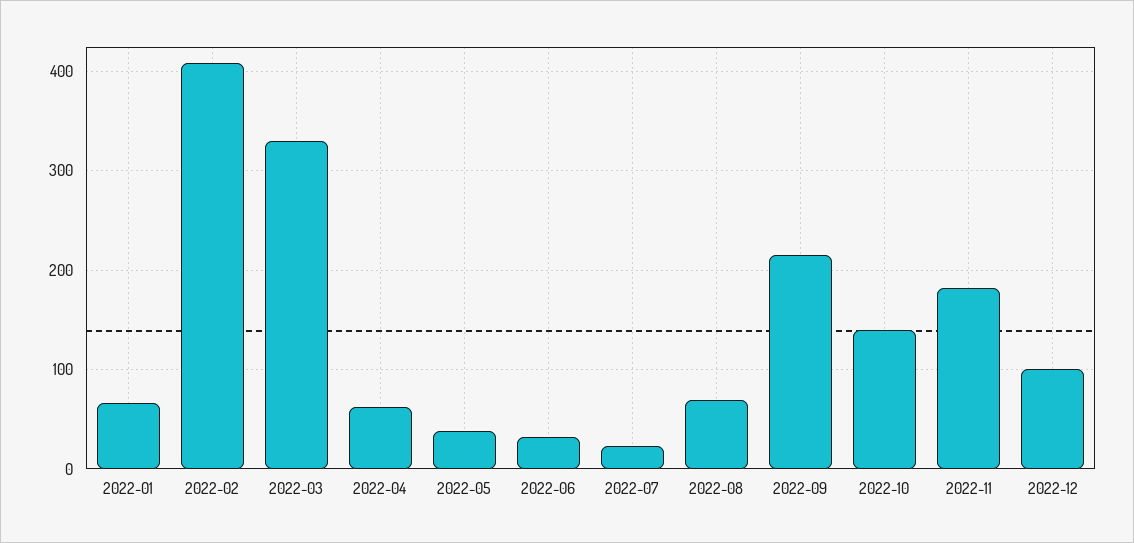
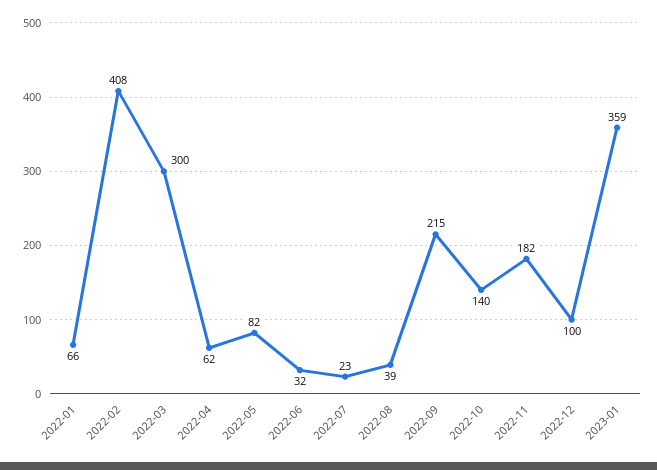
2022-03: 330 -> 300
2022-05: 40 -> 82
2022-08: 70 -> 39
2023-01: none -> 359

